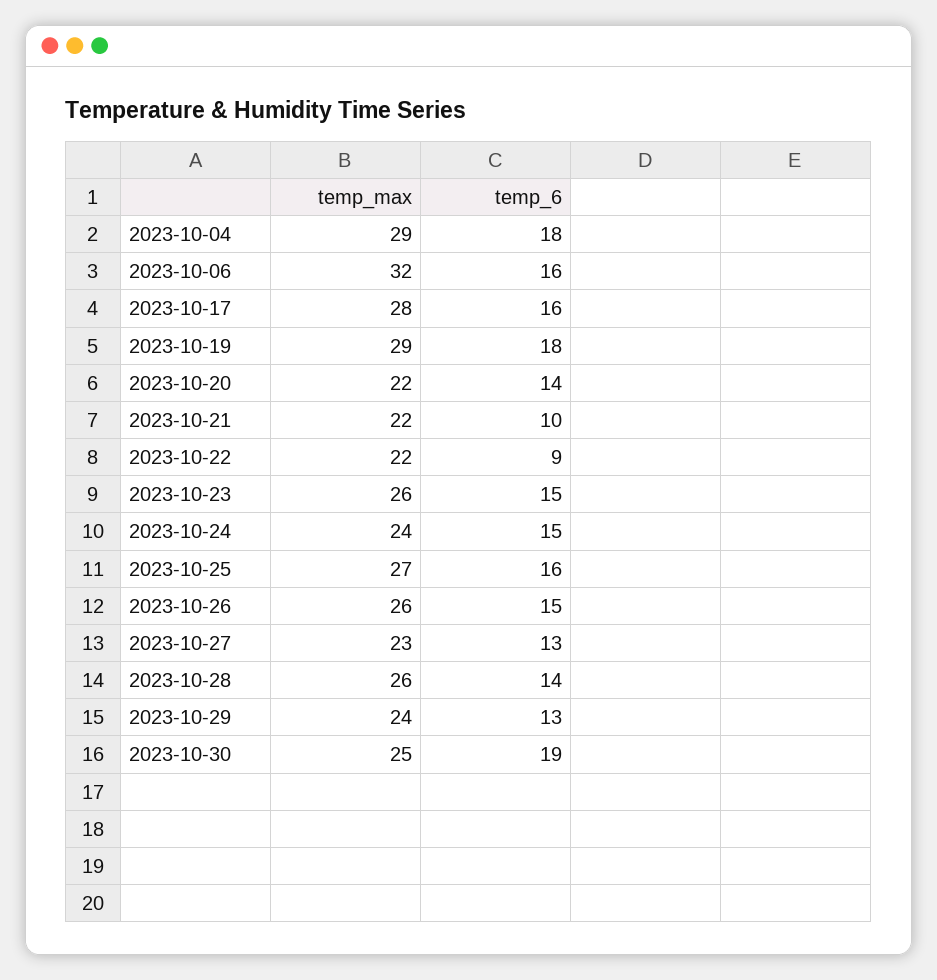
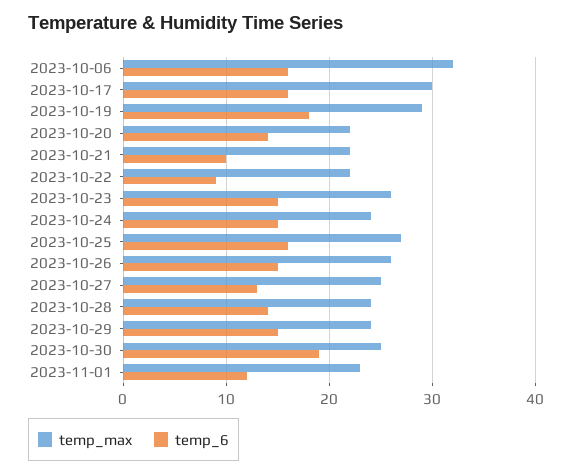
temp_max, 2023-10-04: 29 -> none
temp_6, 2023-10-04: 18 -> none
temp_max, 2023-10-17: 28 -> 30
temp_max, 2023-10-27: 23 -> 25
temp_max, 2023-10-28: 26 -> 24
temp_6, 2023-10-29: 13 -> 15
temp_max, 2023-11-01: none -> 23
temp_6, 2023-11-01: none -> 12

